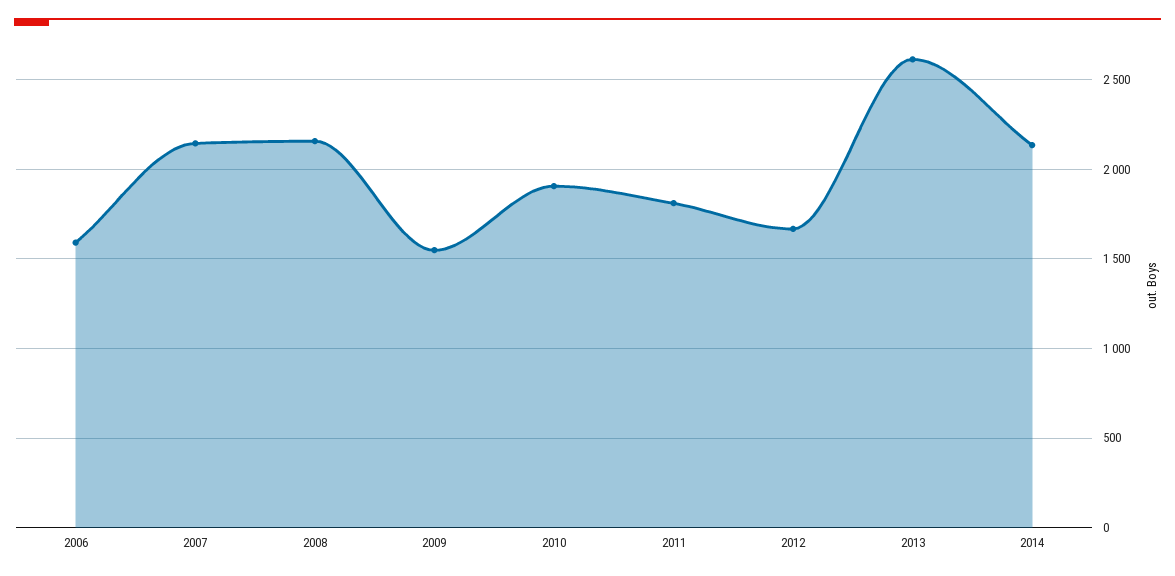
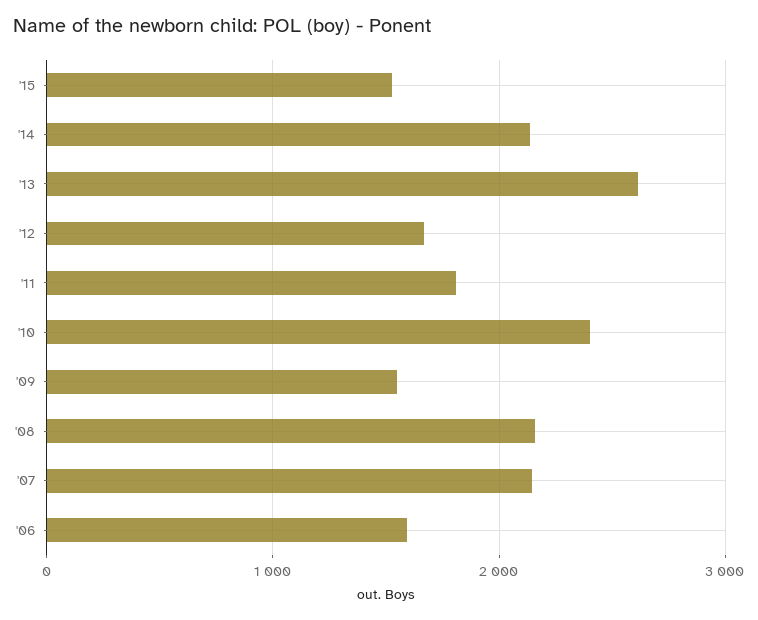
2010: 1900 -> 2400
'15: none -> 1500

